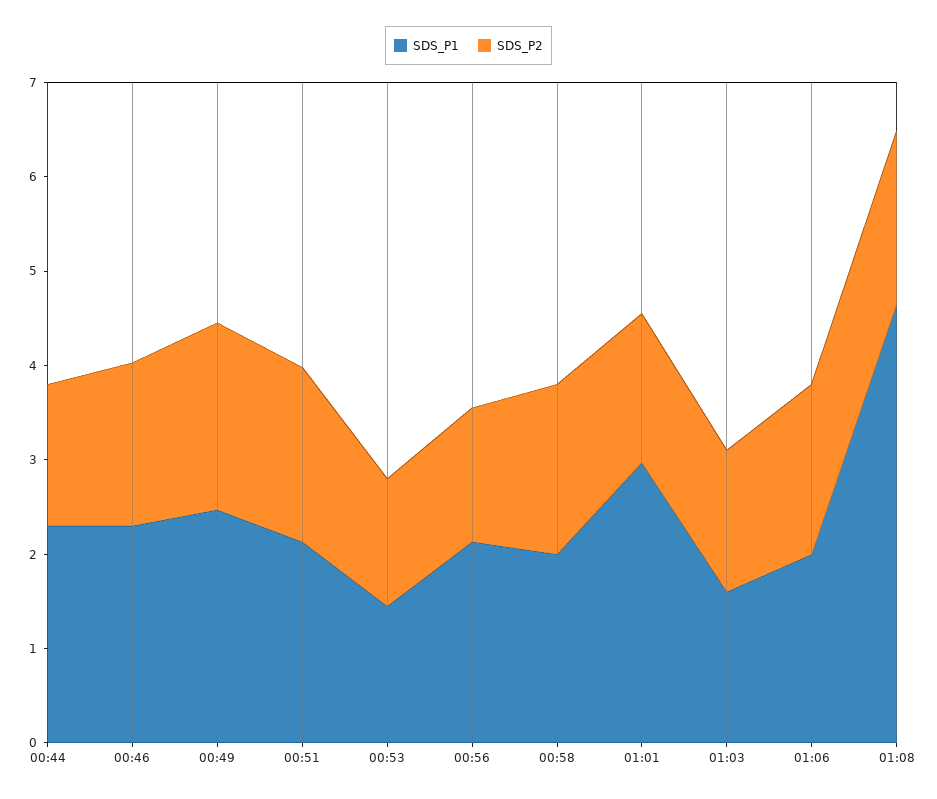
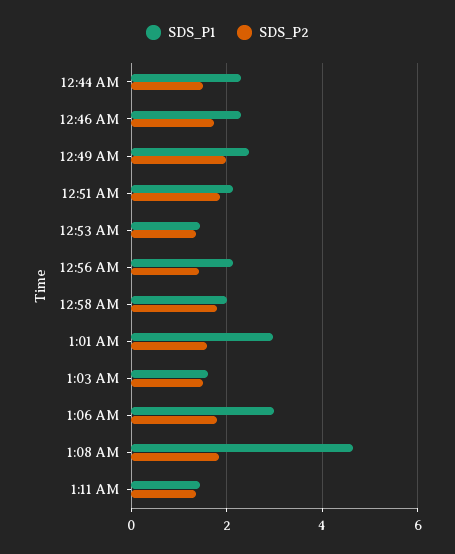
SDS_P1, 01:06: 2 -> 3
SDS_P1, 1:11 AM: none -> 1.4
SDS_P2, 1:11 AM: none -> 1.4

